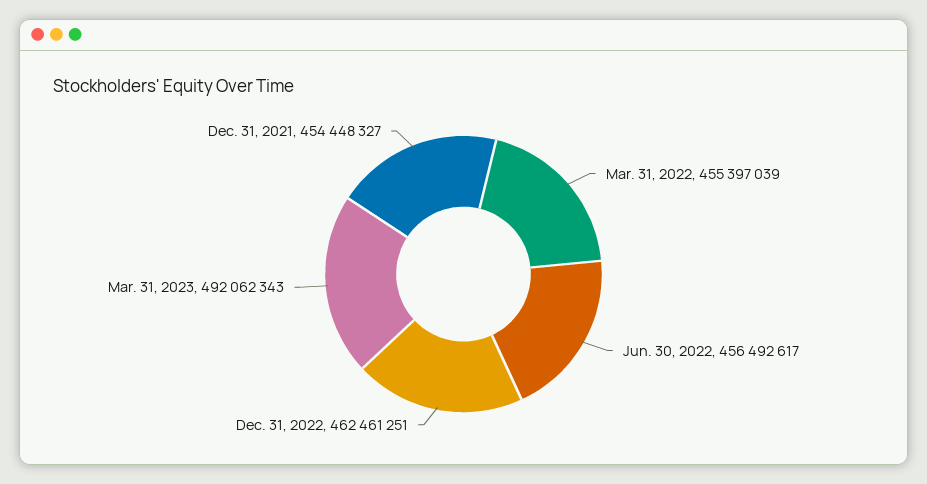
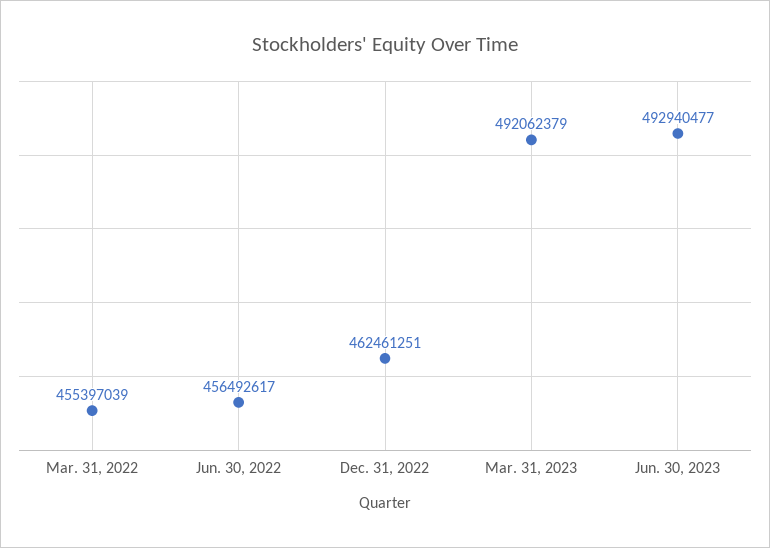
Mar. 31, 2023: 492062343 -> 492062379
Dec. 31, 2021: 454448327 -> none
Jun. 30, 2023: none -> 492940477

